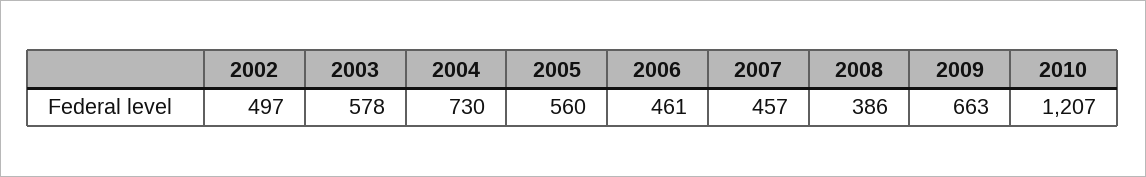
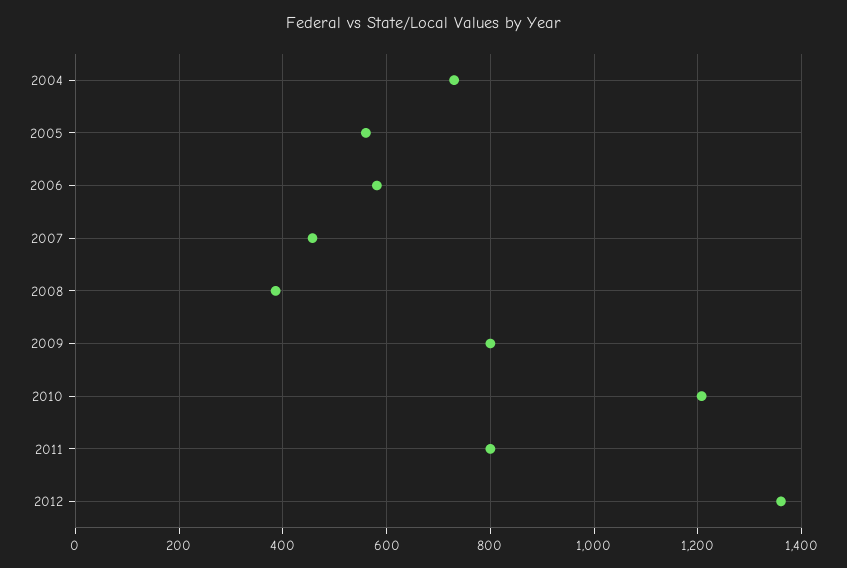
2002: 497 -> none
2003: 578 -> none
2006: 461 -> 580
2009: 663 -> 800
2011: none -> 800
2012: none -> 1360

